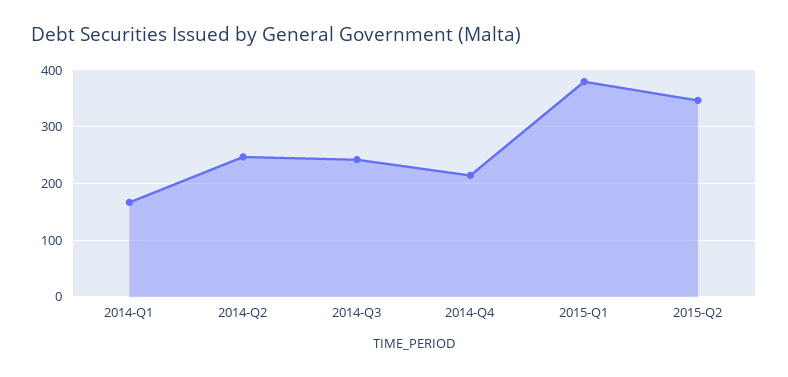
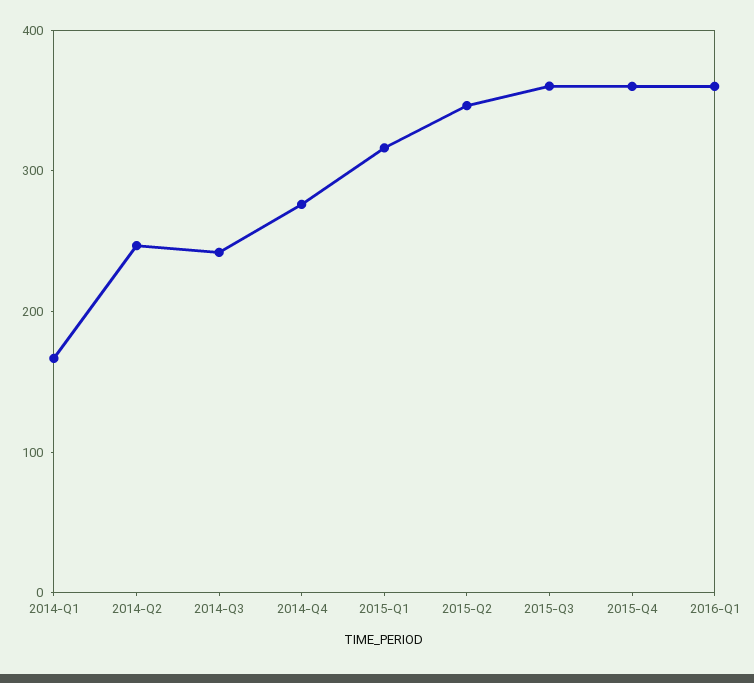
2014-Q4: 220 -> 280
2015-Q1: 380 -> 320
2015-Q3: none -> 360
2015-Q4: none -> 360
2016-Q1: none -> 360

